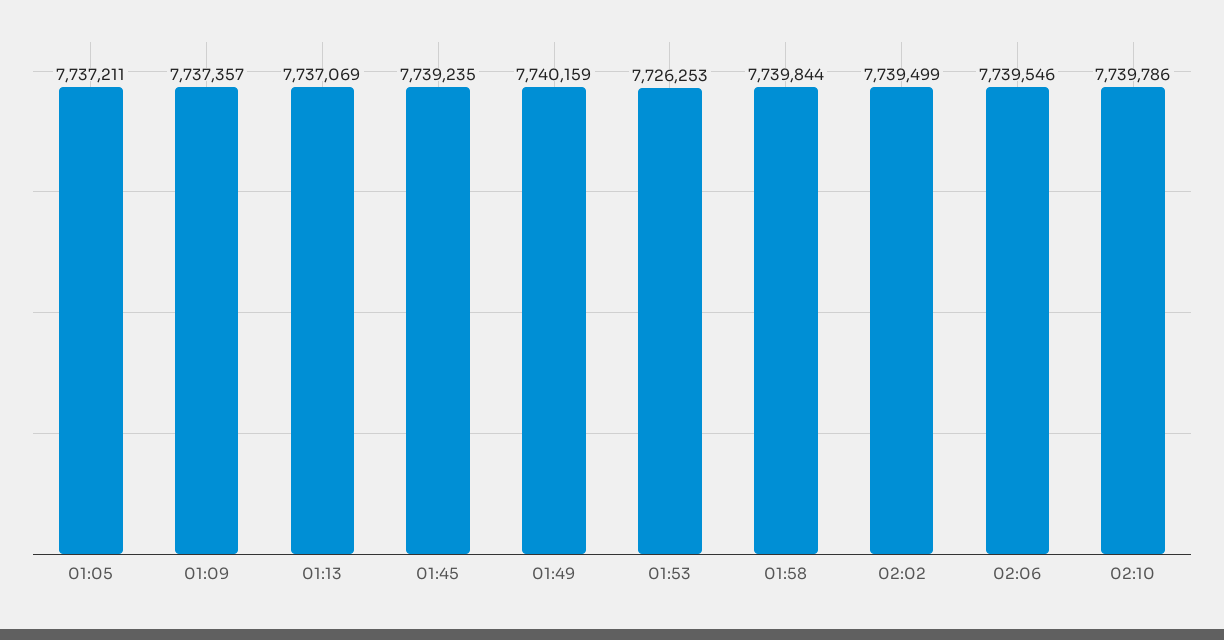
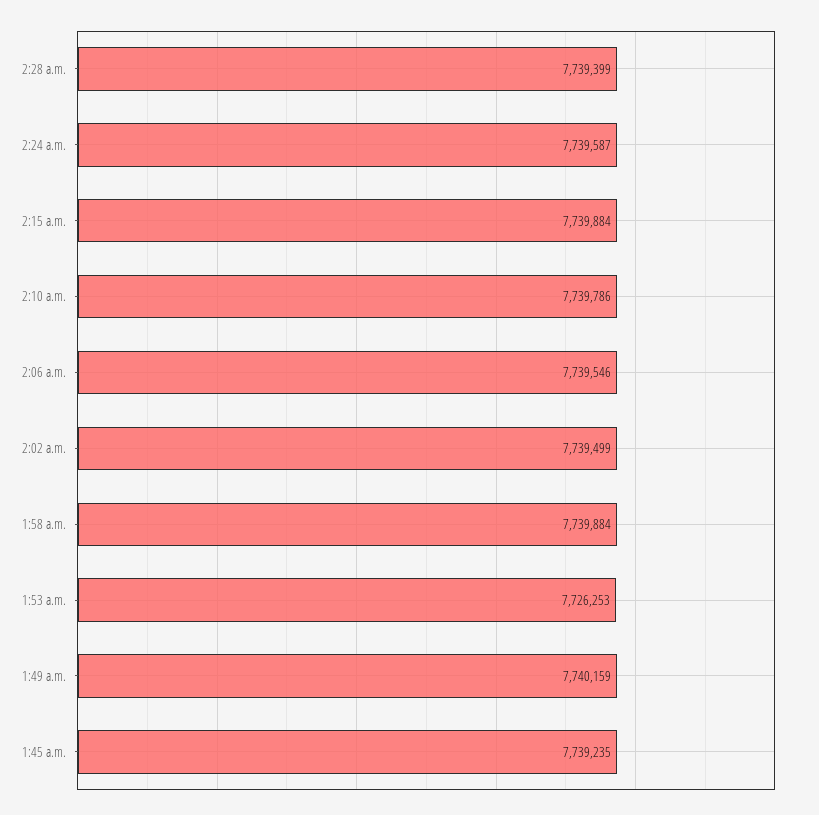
01:05: 7737211 -> none
01:09: 7737357 -> none
01:13: 7737069 -> none
01:58: 7739844 -> 7739884
2:28 a.m.: none -> 7739399
2:24 a.m.: none -> 7739587
2:15 a.m.: none -> 7739884

